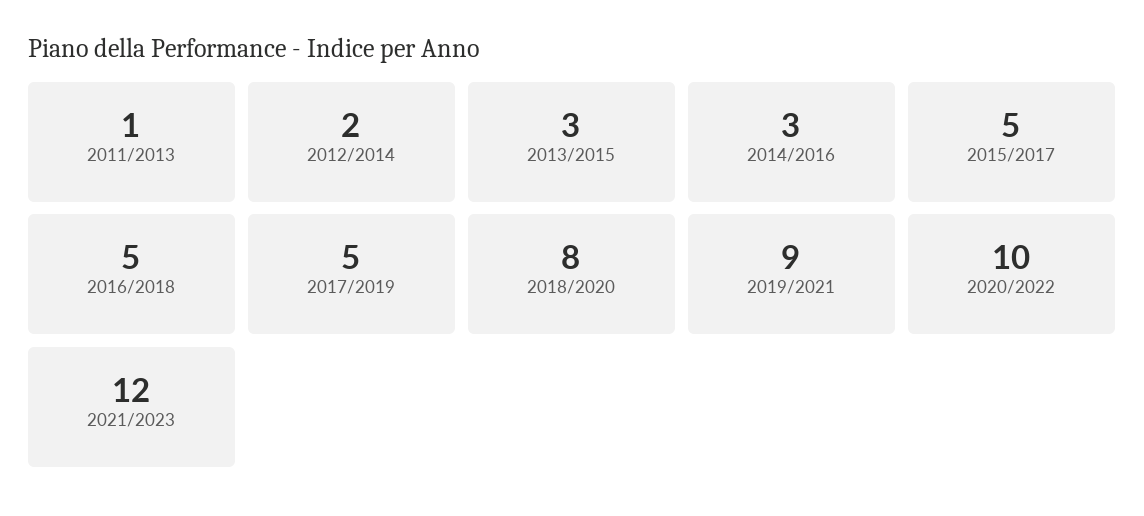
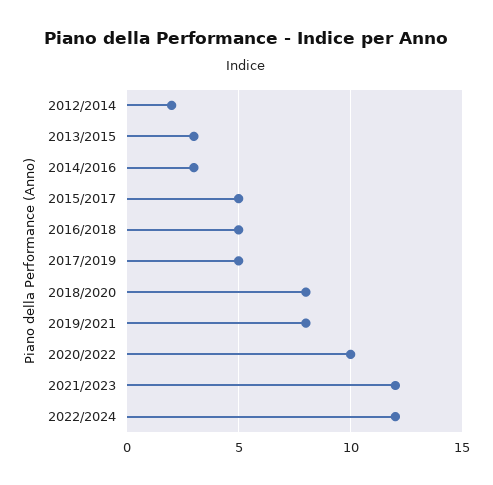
2011/2013: 1 -> none
2019/2021: 9 -> 8
2022/2024: none -> 12

